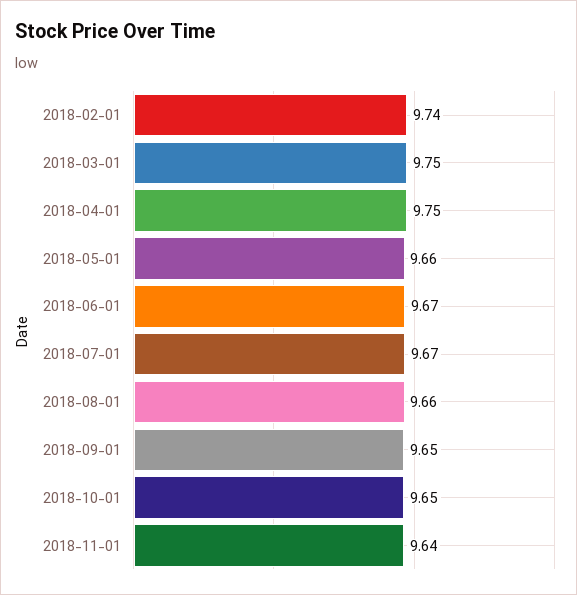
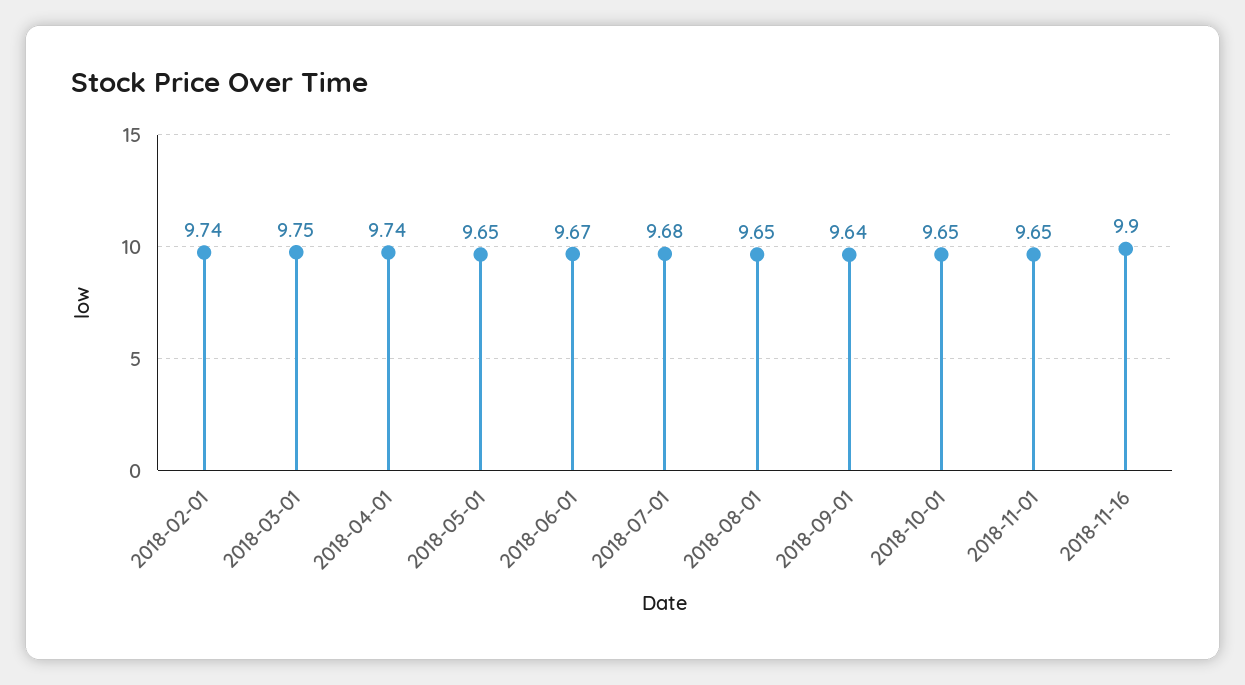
2018-04-01: 9.75 -> 9.74
2018-05-01: 9.66 -> 9.65
2018-07-01: 9.67 -> 9.68
2018-08-01: 9.66 -> 9.65
2018-09-01: 9.65 -> 9.64
2018-11-01: 9.64 -> 9.65
2018-11-16: none -> 9.9

